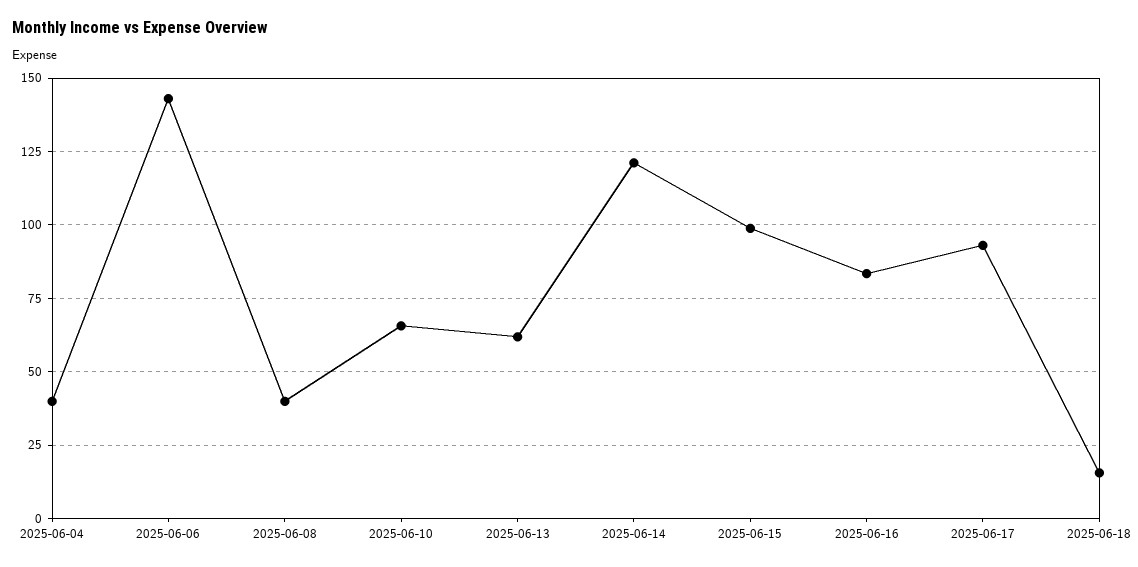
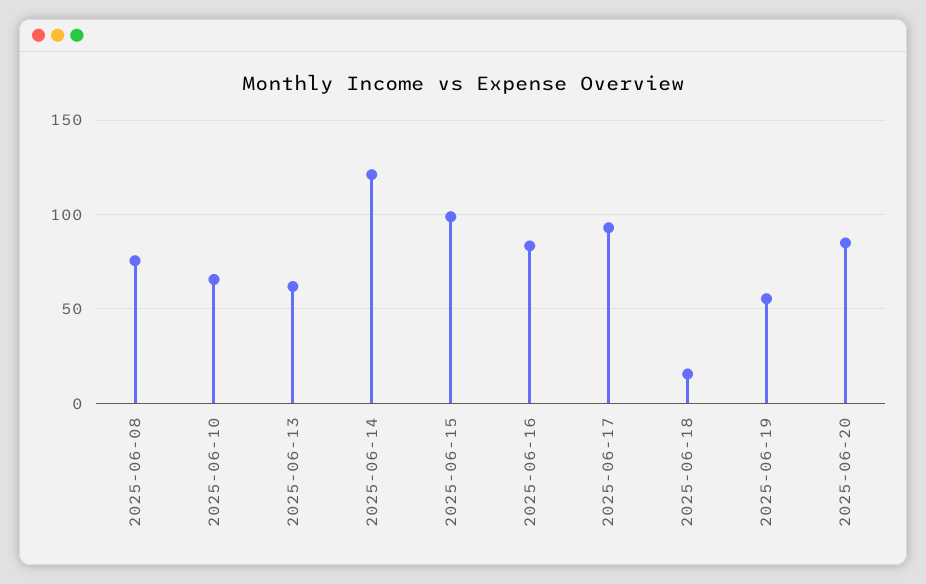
2025-06-04: 40 -> none
2025-06-06: 142.5 -> none
2025-06-08: 40 -> 75
2025-06-19: none -> 55
2025-06-20: none -> 85

